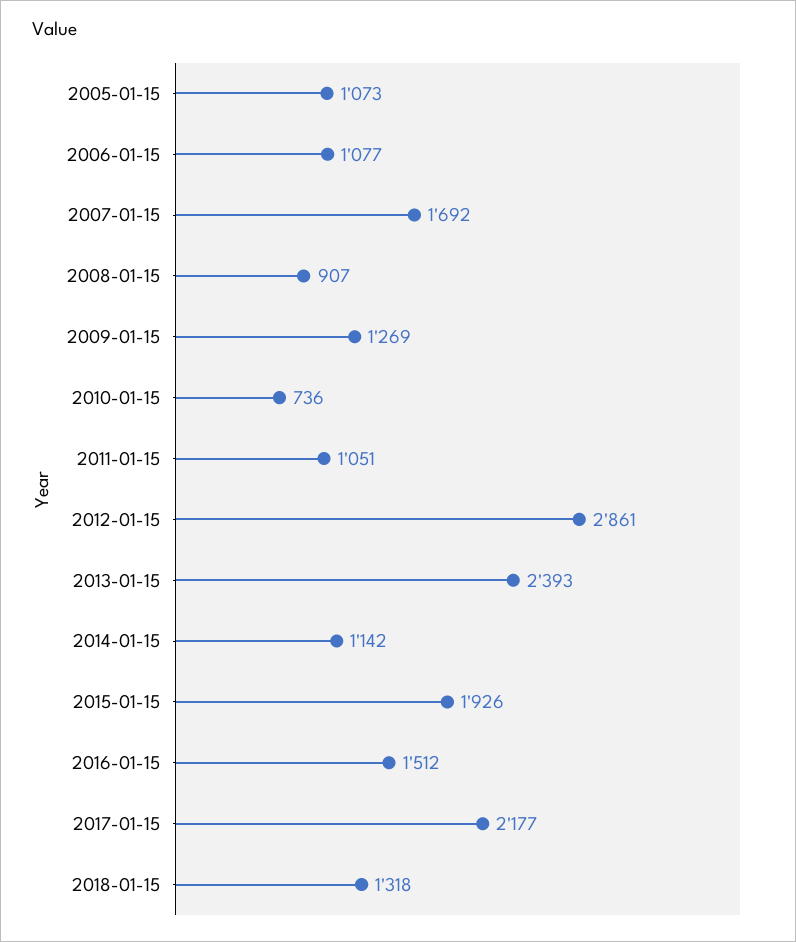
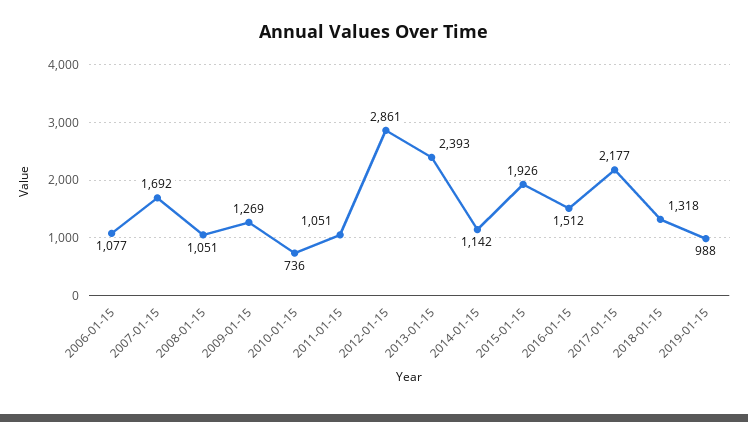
2005-01-15: 1073 -> none
2008-01-15: 907 -> 1051
2019-01-15: none -> 988

